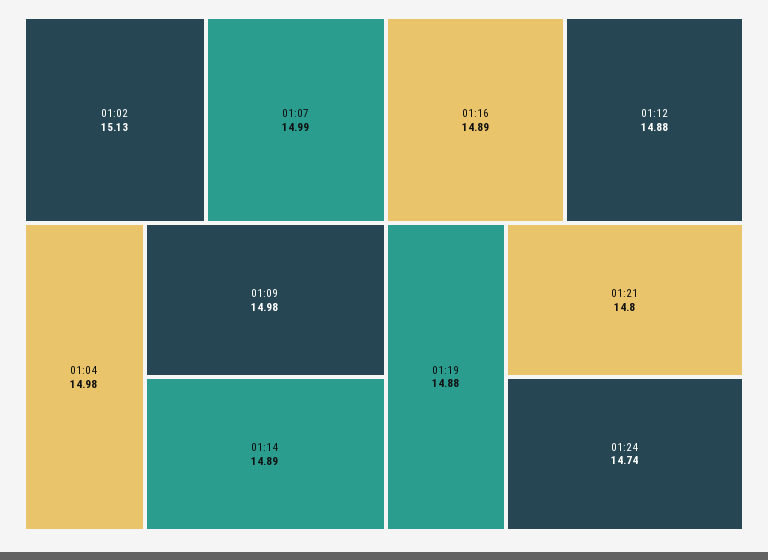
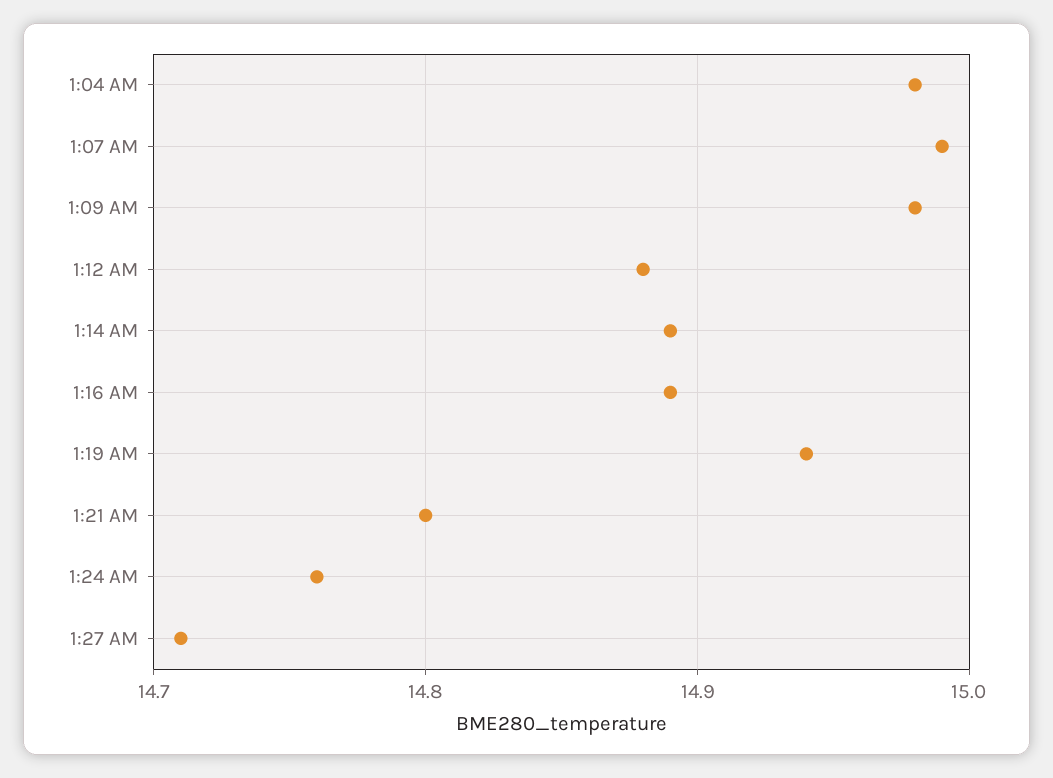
01:02: 15.13 -> none
01:19: 14.88 -> 14.94
01:24: 14.74 -> 14.76
1:27 AM: none -> 14.71

